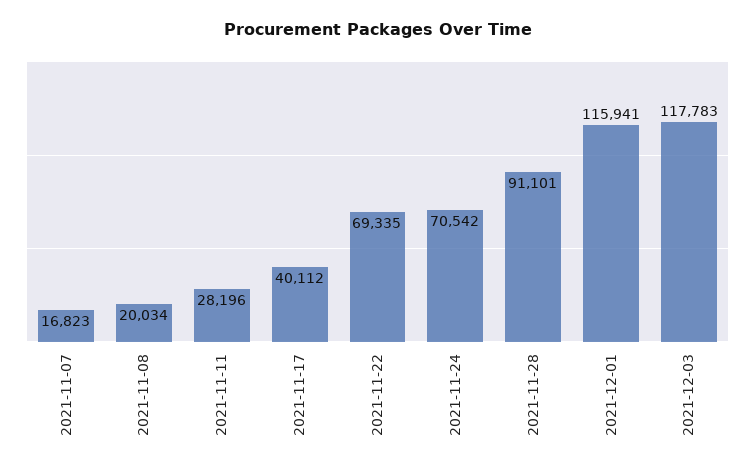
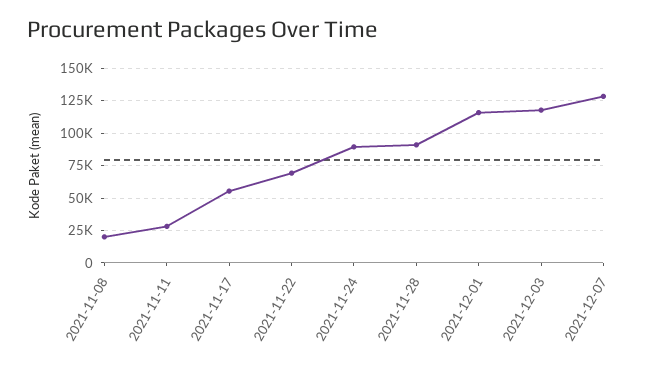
2021-11-07: 16823 -> none
2021-11-17: 40112 -> 55000
2021-11-24: 70542 -> 90000
2021-12-07: none -> 130000

